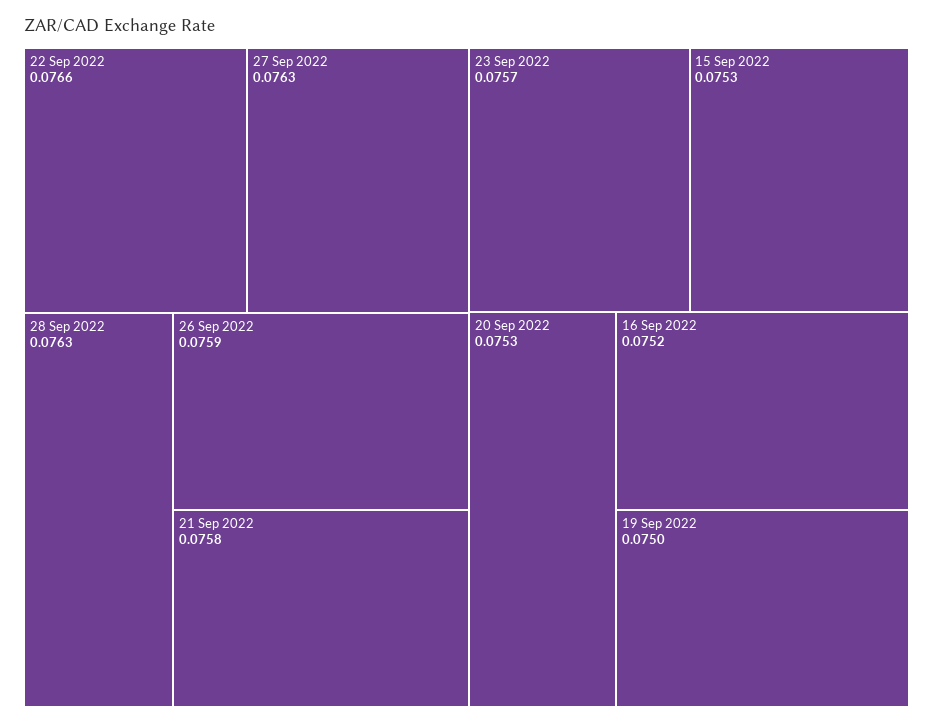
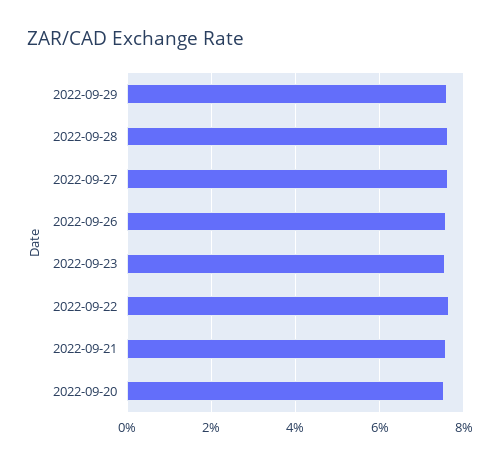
15 Sep 2022: 0.0753 -> none
16 Sep 2022: 0.0752 -> none
19 Sep 2022: 0.075 -> none
2022-09-29: none -> 0.076

